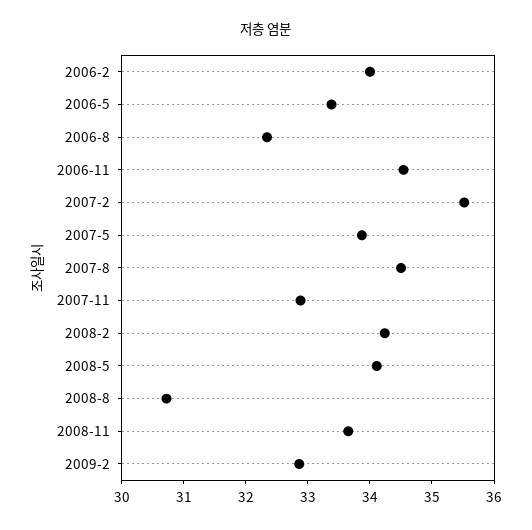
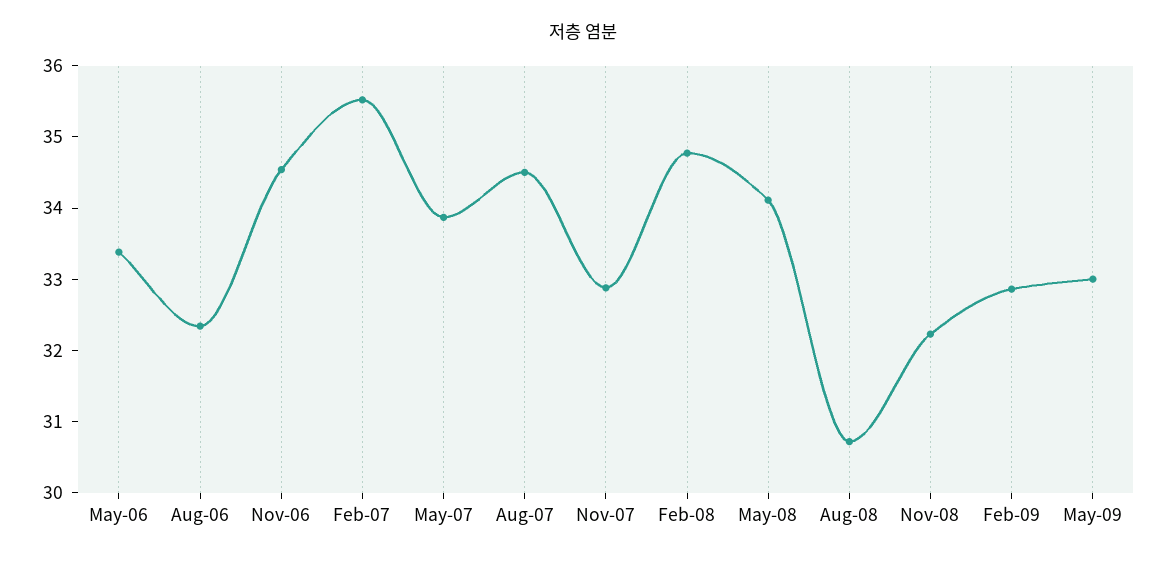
2006-2: 34 -> none
2008-2: 34.2 -> 34.8
2008-11: 33.6 -> 32.2
May-09: none -> 33

